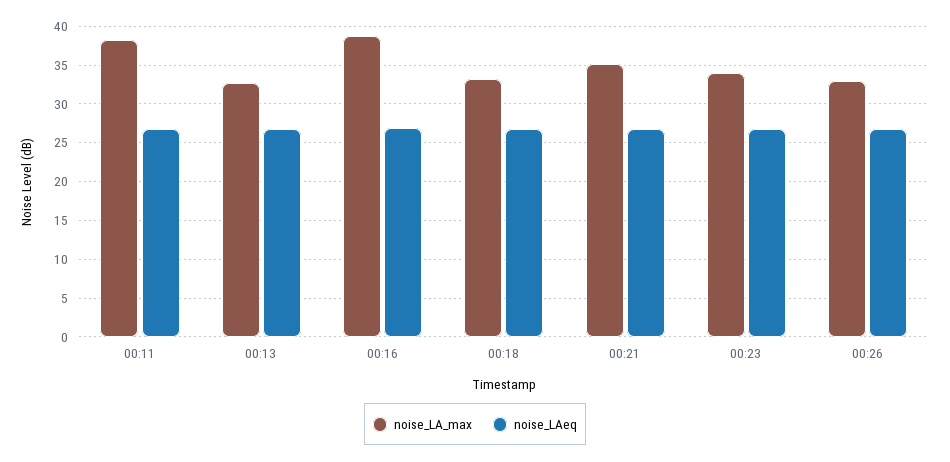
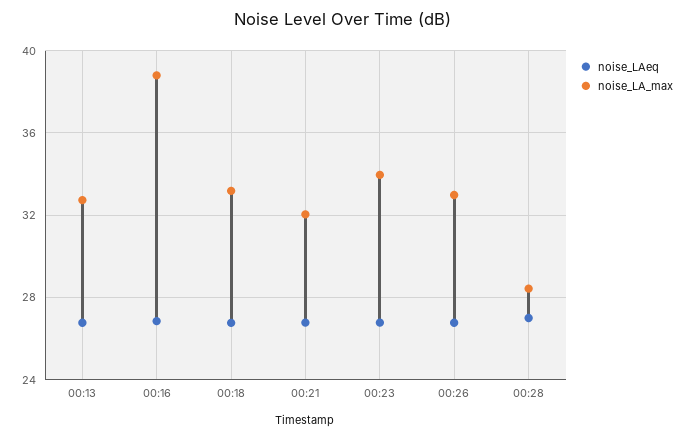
noise_LA_max, 00:11: 38 -> none
noise_LAeq, 00:11: 27 -> none
noise_LA_max, 00:21: 35 -> 32
noise_LAeq, 00:28: none -> 27
noise_LA_max, 00:28: none -> 28.5

